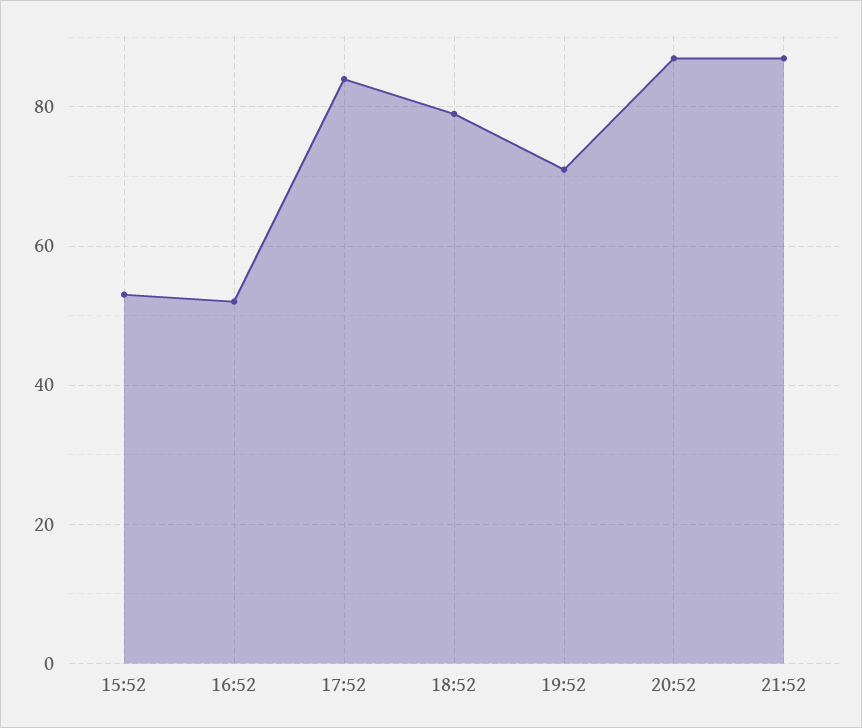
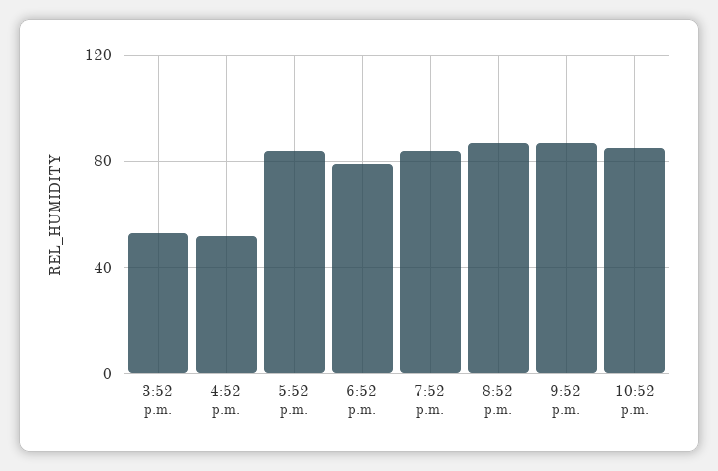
19:52: 70 -> 85
10:52 p.m.: none -> 85

